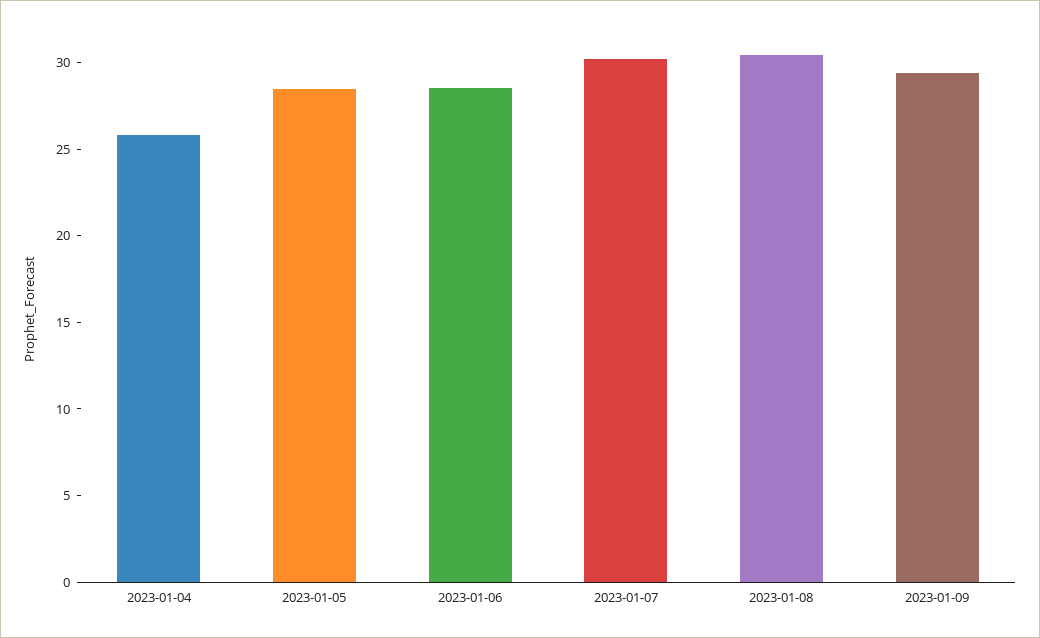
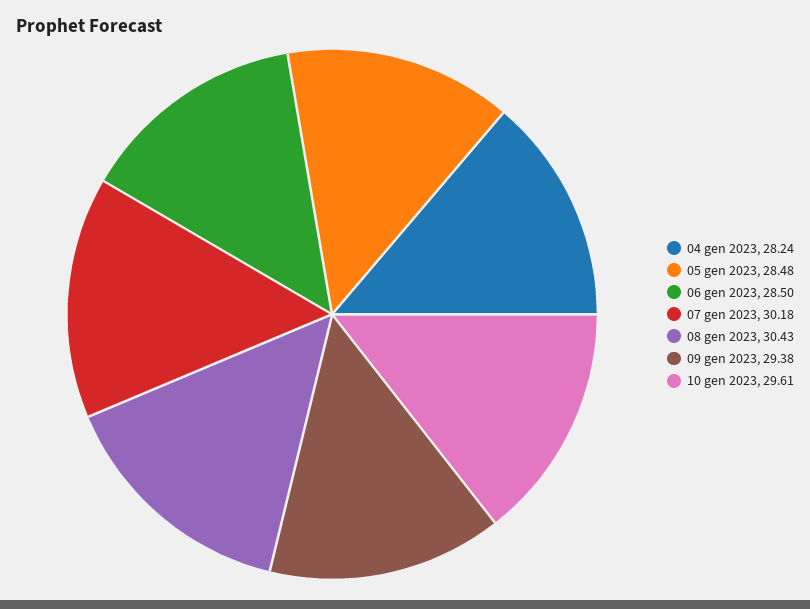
2023-01-04: 26 -> 28.24
10 gen 2023: none -> 29.61

